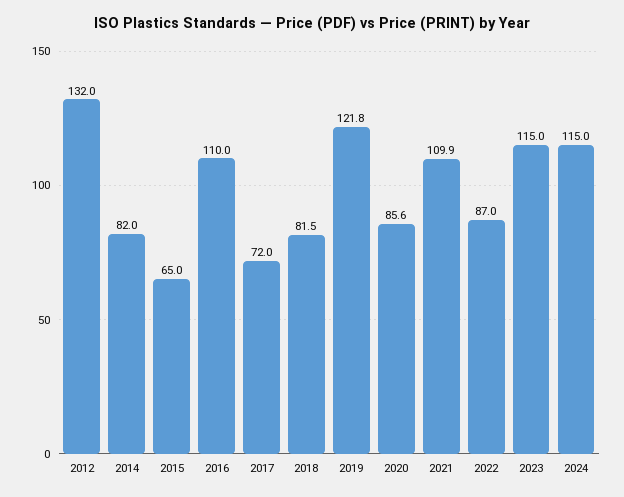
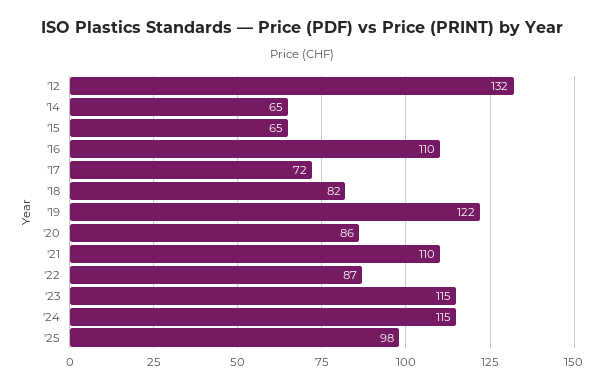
2014: 82 -> 65
'25: none -> 98

